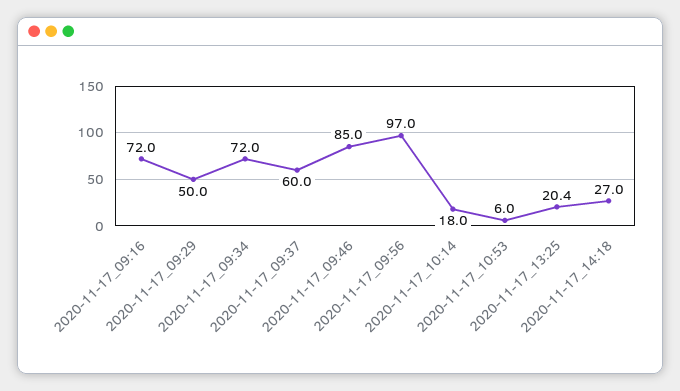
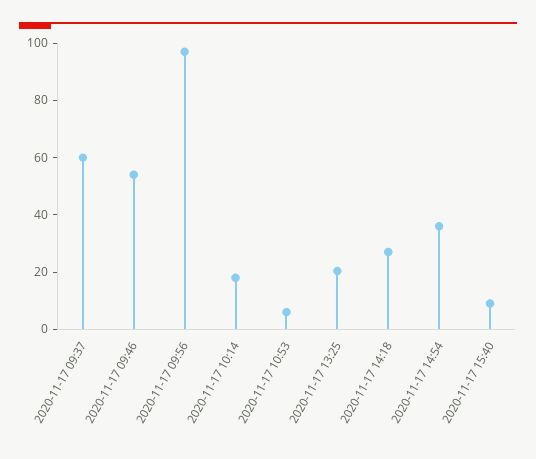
2020-11-17_09:16: 72 -> none
2020-11-17_09:29: 50 -> none
2020-11-17_09:34: 72 -> none
2020-11-17_09:46: 85 -> 55
2020-11-17 14:54: none -> 35
2020-11-17 15:40: none -> 10

